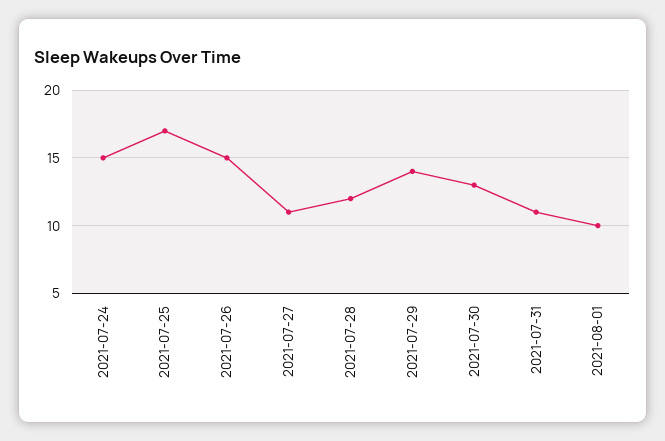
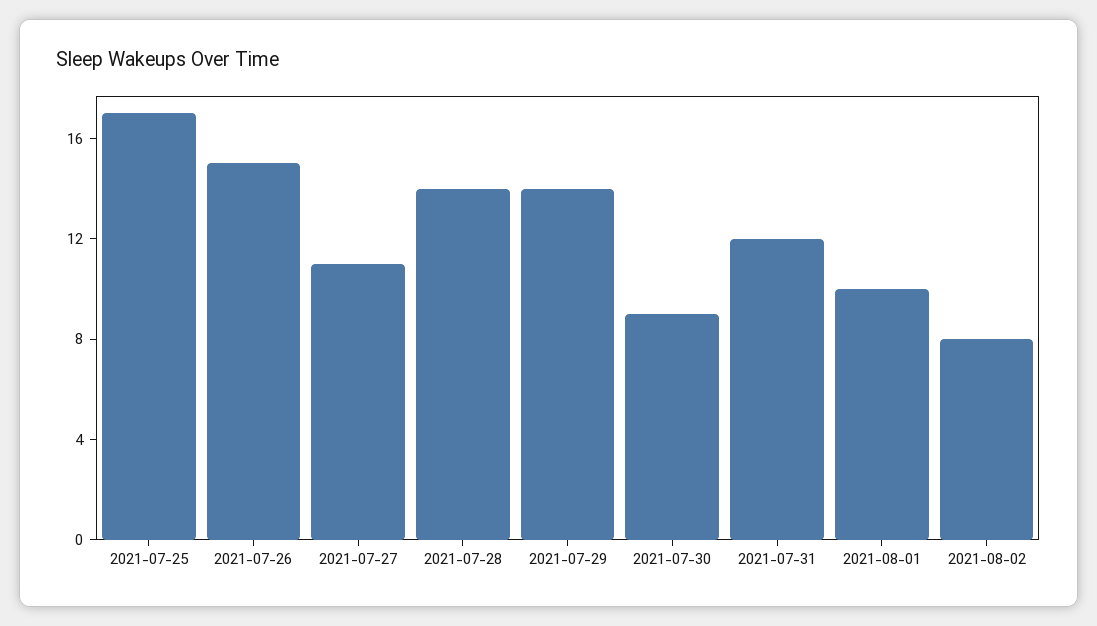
2021-07-24: 15 -> none
2021-07-28: 12 -> 14
2021-07-30: 13 -> 9
2021-07-31: 11 -> 12
2021-08-02: none -> 8

